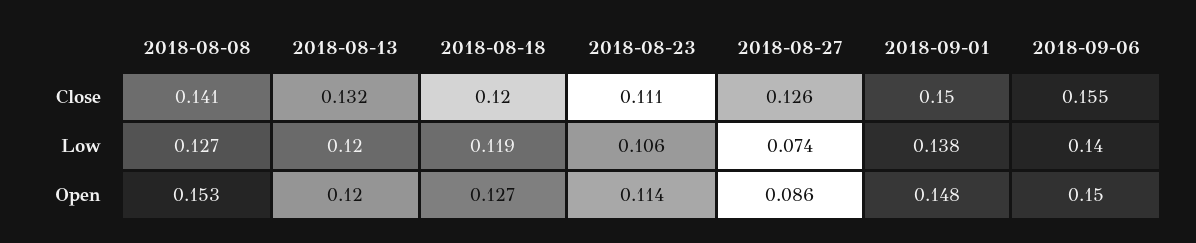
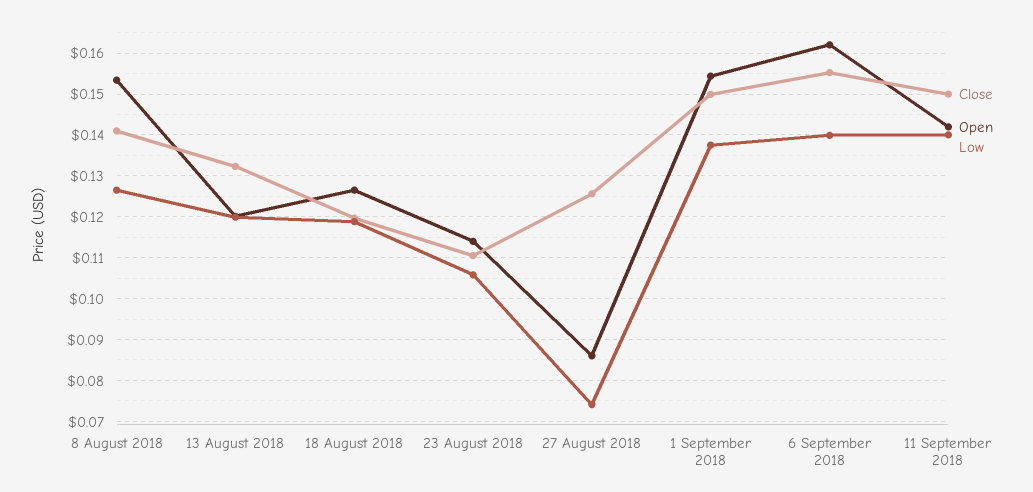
Open, 2018-09-01: 0.148 -> 0.154
Open, 2018-09-06: 0.15 -> 0.162
Close, 11 September 2018: none -> 0.15
Open, 11 September 2018: none -> 0.142
Low, 11 September 2018: none -> 0.14

